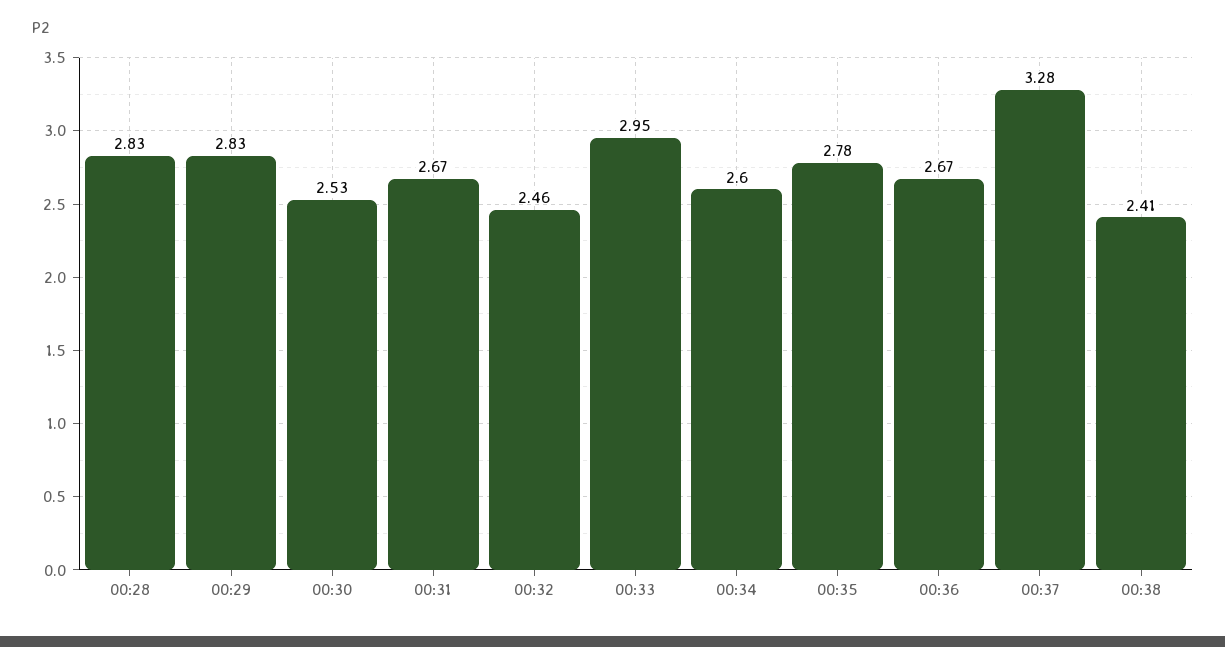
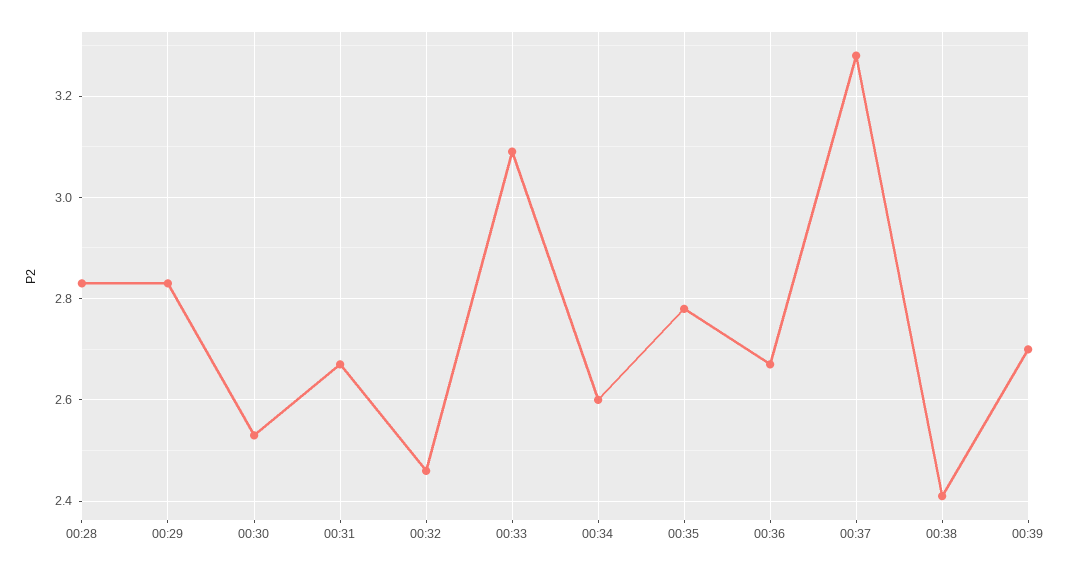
00:33: 2.95 -> 3.1
00:39: none -> 2.7

